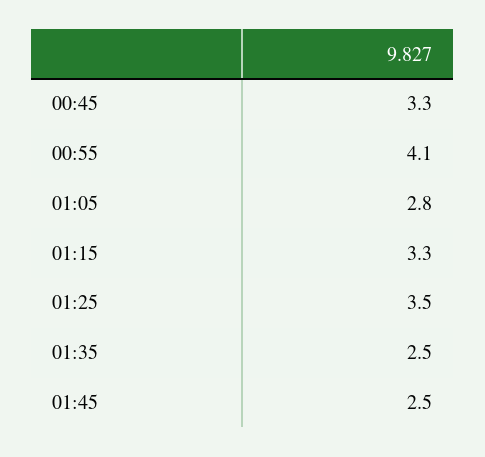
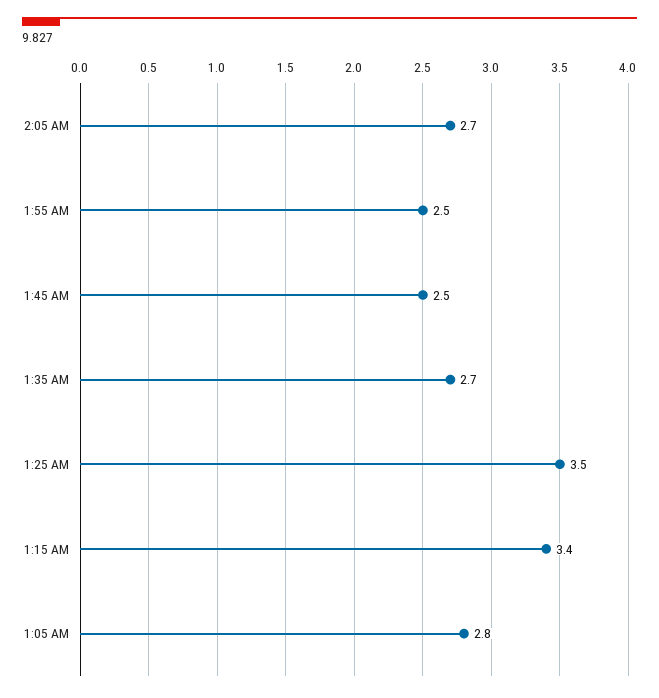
00:45: 3.3 -> none
00:55: 4.1 -> none
01:15: 3.3 -> 3.4
01:35: 2.5 -> 2.7
2:05 AM: none -> 2.7
1:55 AM: none -> 2.5

